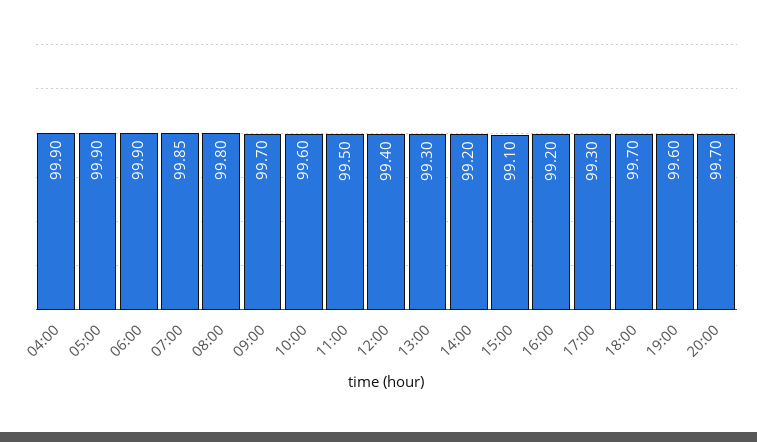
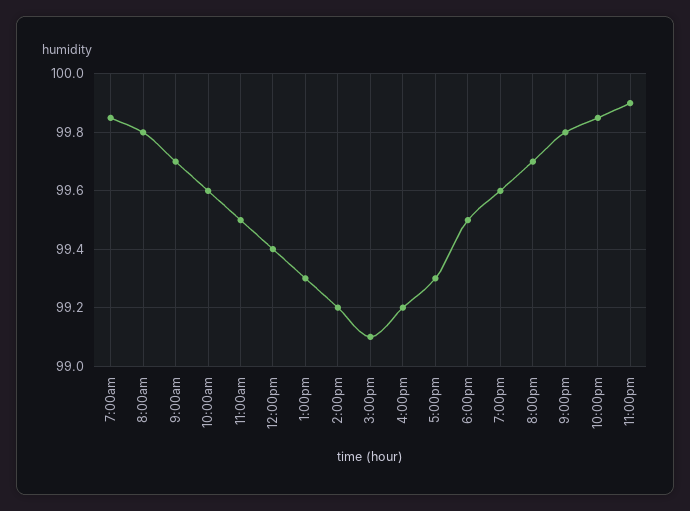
04:00: 99.9 -> none
05:00: 99.9 -> none
06:00: 99.9 -> none
18:00: 99.7 -> 99.5
9:00pm: none -> 99.8
10:00pm: none -> 99.85
11:00pm: none -> 99.9

